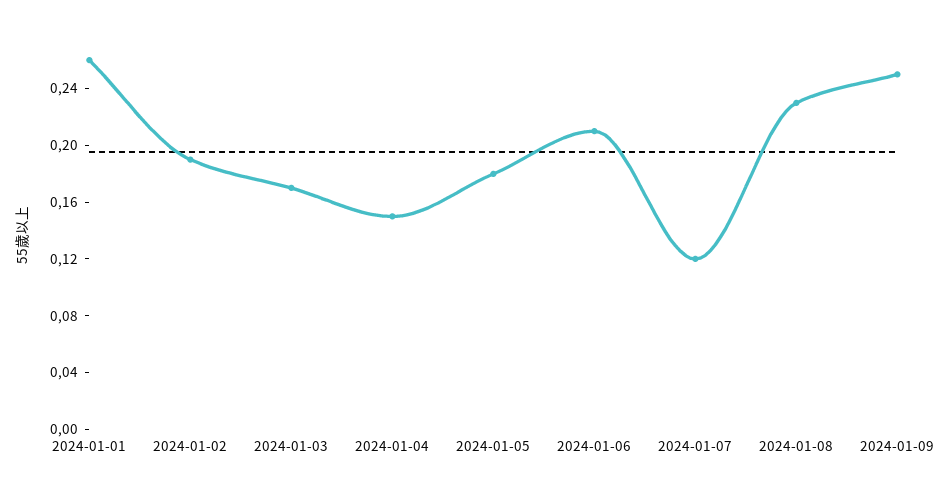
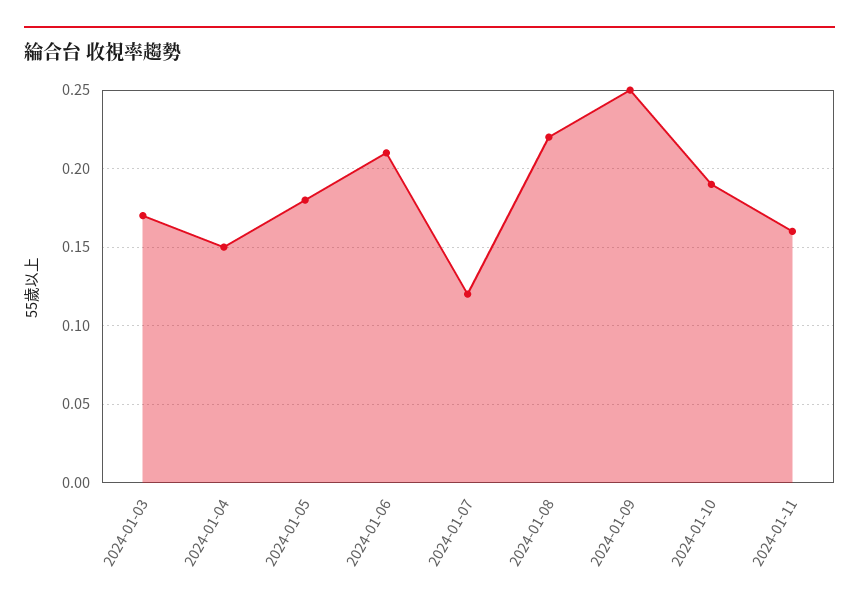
2024-01-01: 0.26 -> none
2024-01-02: 0.19 -> none
2024-01-08: 0.23 -> 0.22
2024-01-10: none -> 0.19
2024-01-11: none -> 0.16

